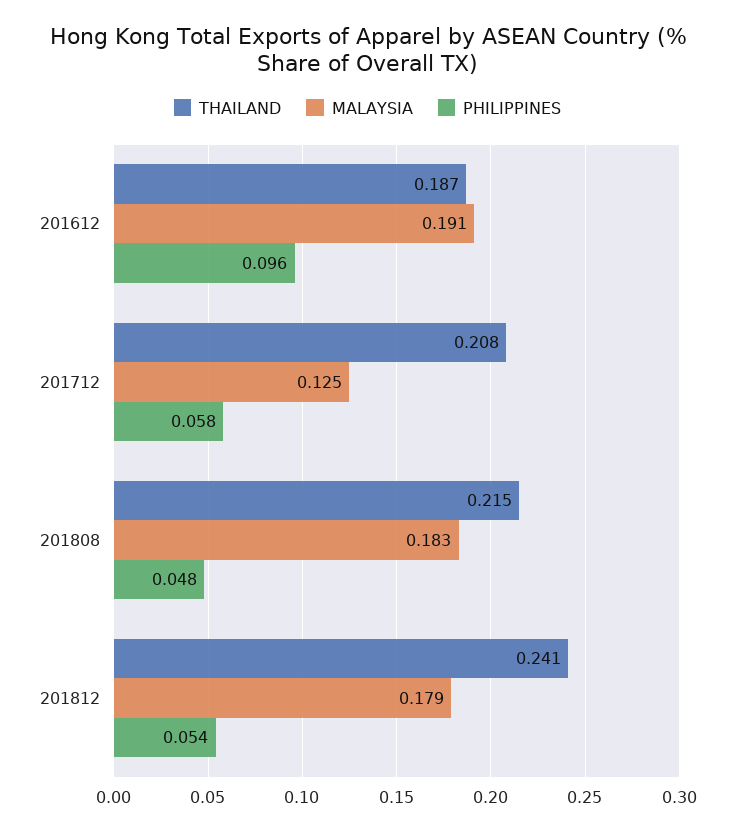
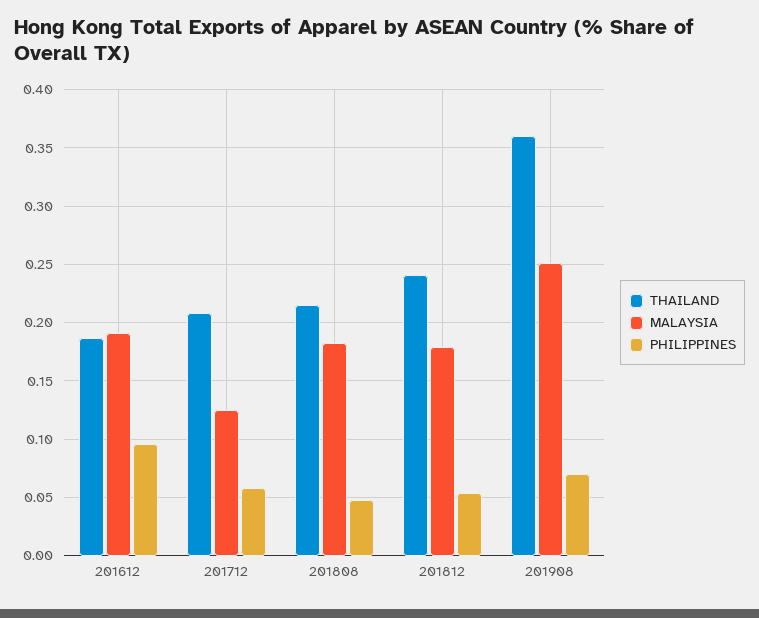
THAILAND, 201908: none -> 0.36
MALAYSIA, 201908: none -> 0.25
PHILIPPINES, 201908: none -> 0.07

